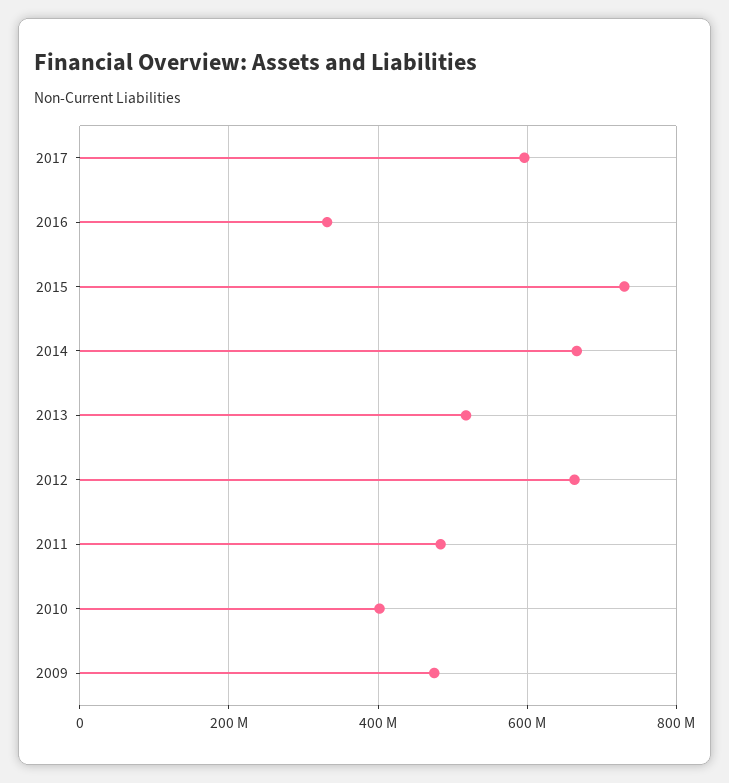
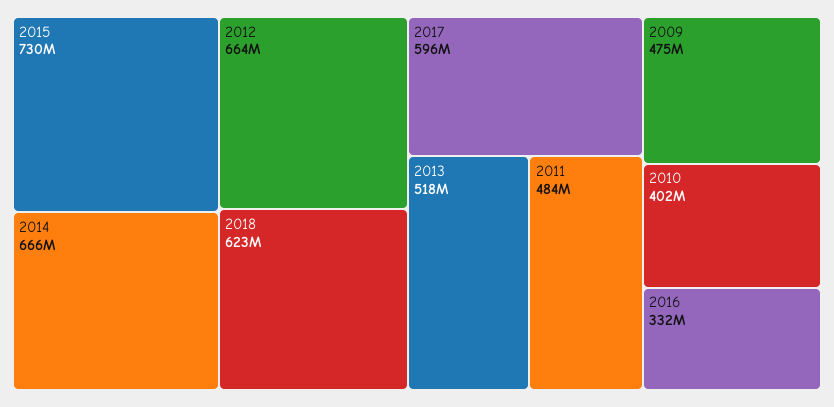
2018: none -> 623000000

